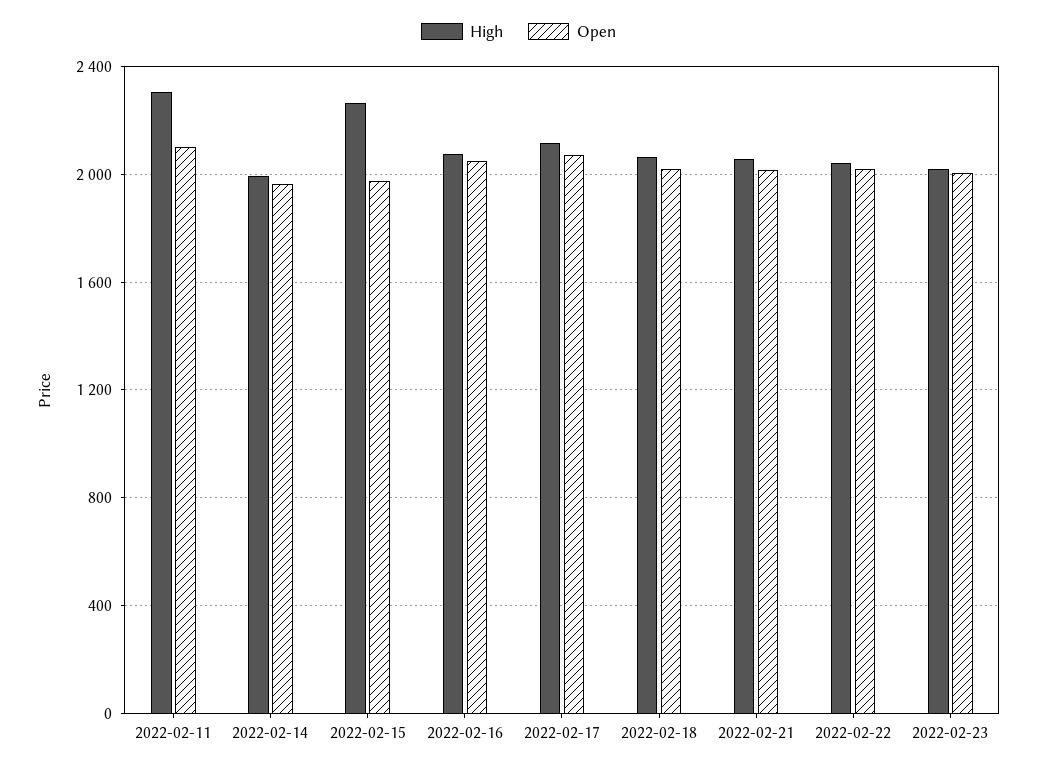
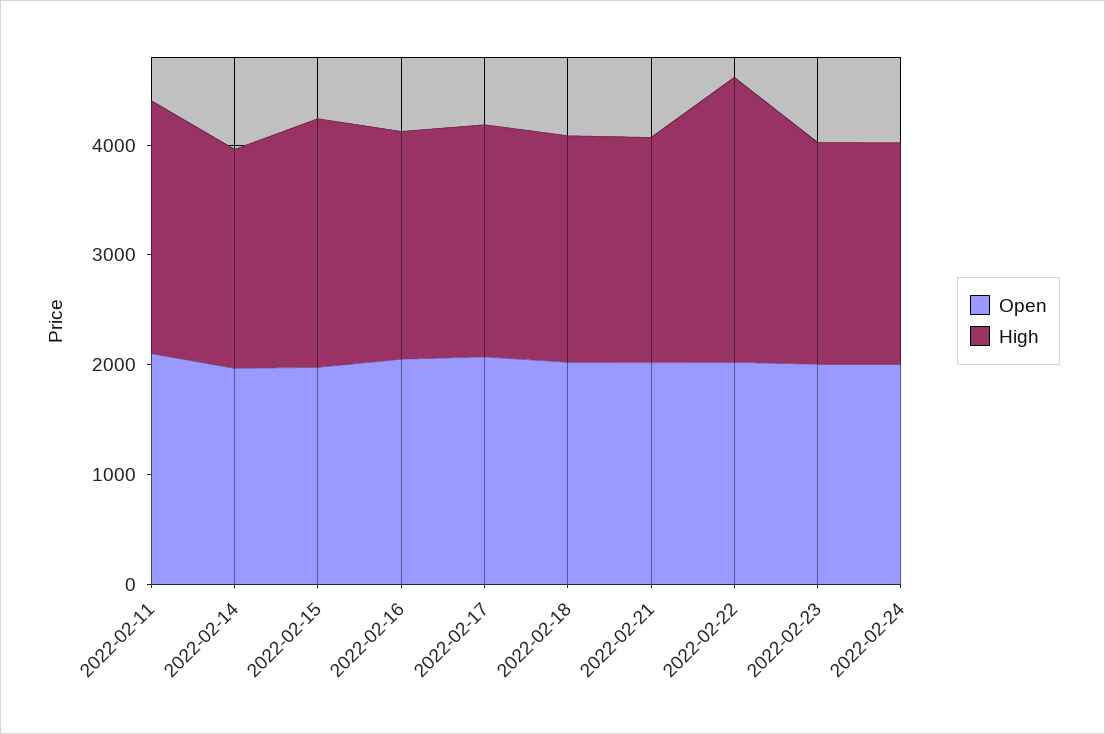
High, 2022-02-22: 2050 -> 2600
Open, 2022-02-24: none -> 2000
High, 2022-02-24: none -> 2000

